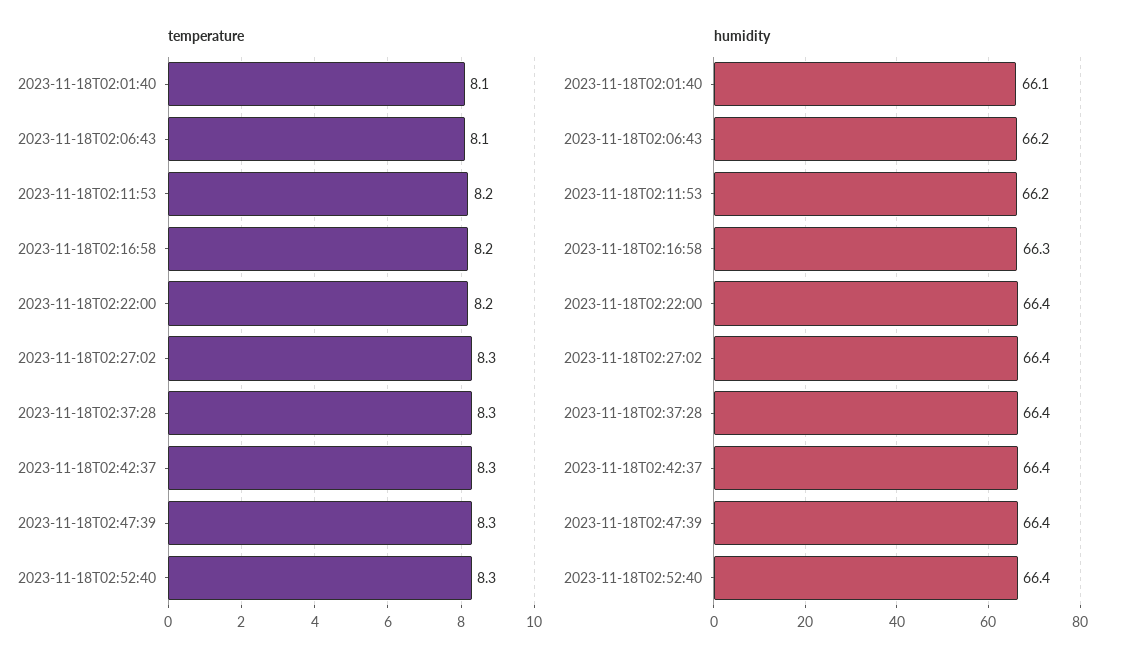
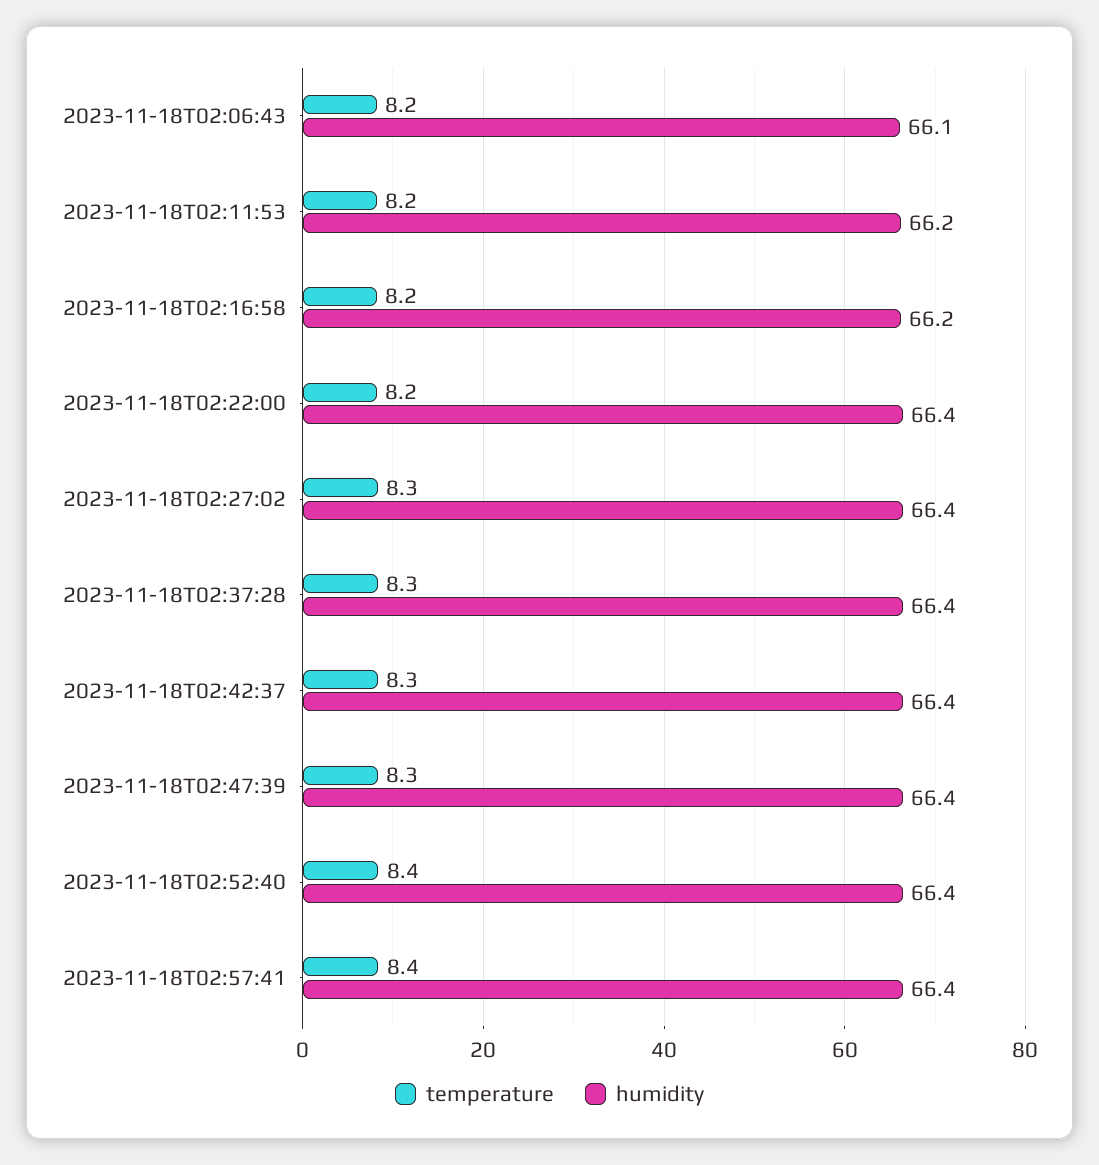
temperature, 2023-11-18T02:01:40: 8.1 -> none
temperature, 2023-11-18T02:06:43: 8.1 -> 8.2
temperature, 2023-11-18T02:52:40: 8.3 -> 8.4
humidity, 2023-11-18T02:01:40: 66.1 -> none
humidity, 2023-11-18T02:06:43: 66.2 -> 66.1
humidity, 2023-11-18T02:16:58: 66.3 -> 66.2
temperature, 2023-11-18T02:57:41: none -> 8.4
humidity, 2023-11-18T02:57:41: none -> 66.4

